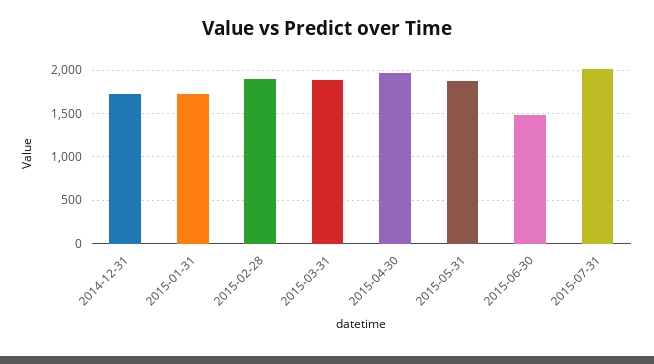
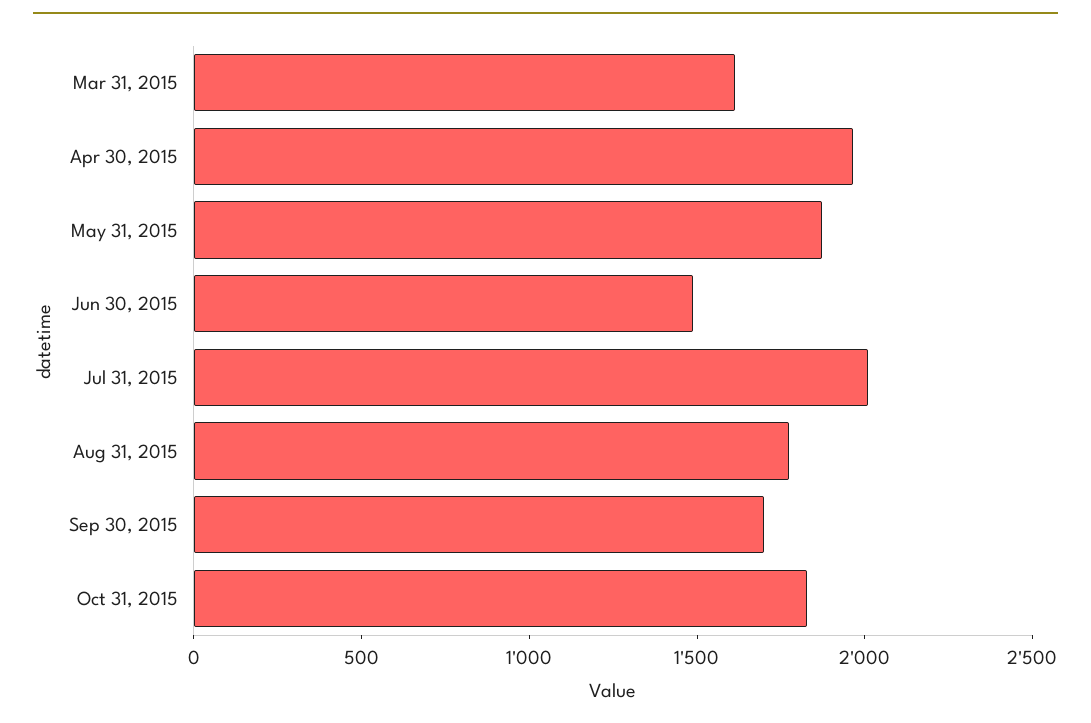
2014-12-31: 1700 -> none
2015-01-31: 1700 -> none
2015-02-28: 1900 -> none
2015-03-31: 1900 -> 1600
Aug 31, 2015: none -> 1800
Sep 30, 2015: none -> 1700
Oct 31, 2015: none -> 1800

